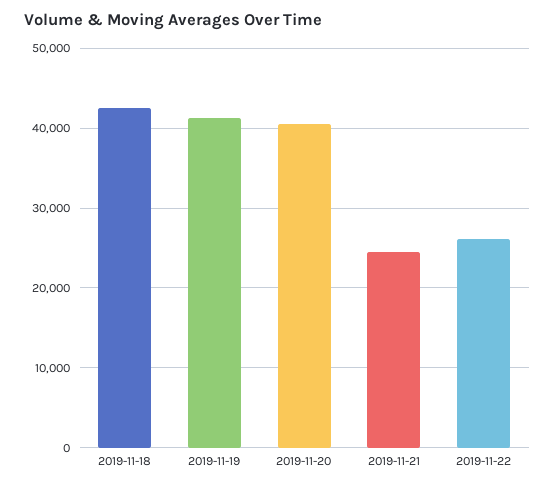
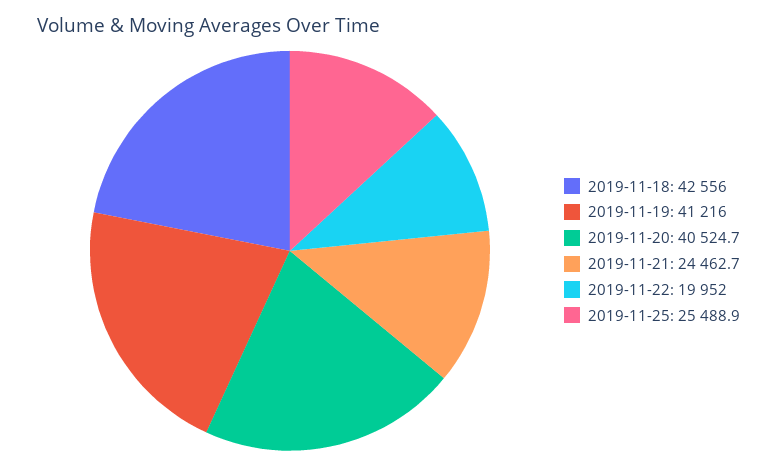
2019-11-22: 26000 -> 19952
2019-11-25: none -> 25488.9

